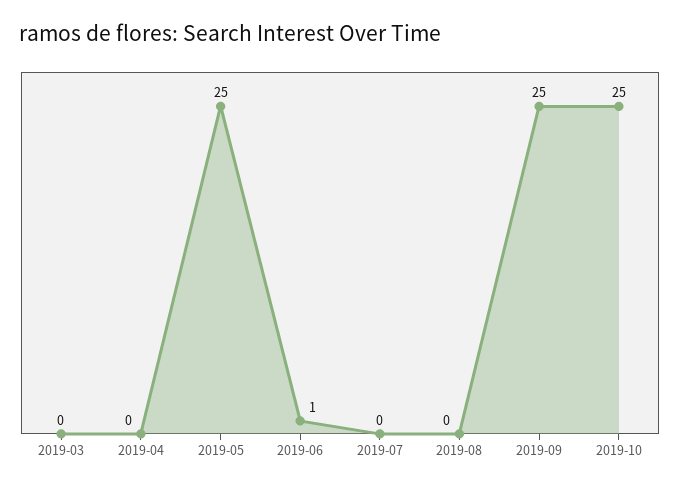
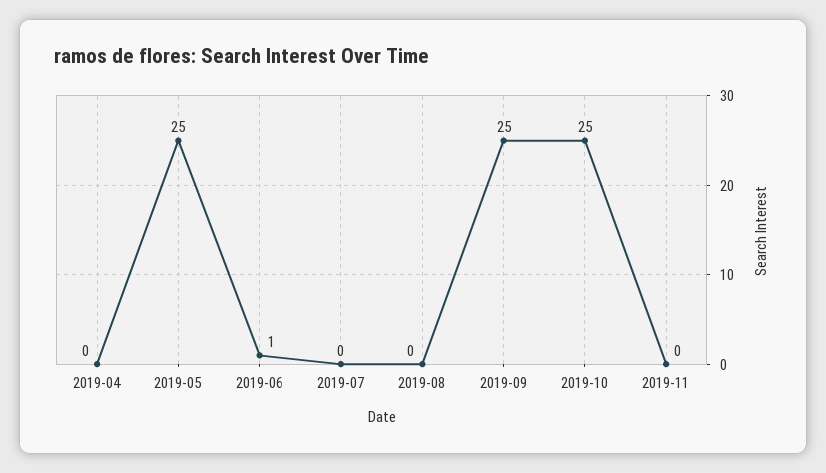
2019-03: 0 -> none
2019-11: none -> 0

